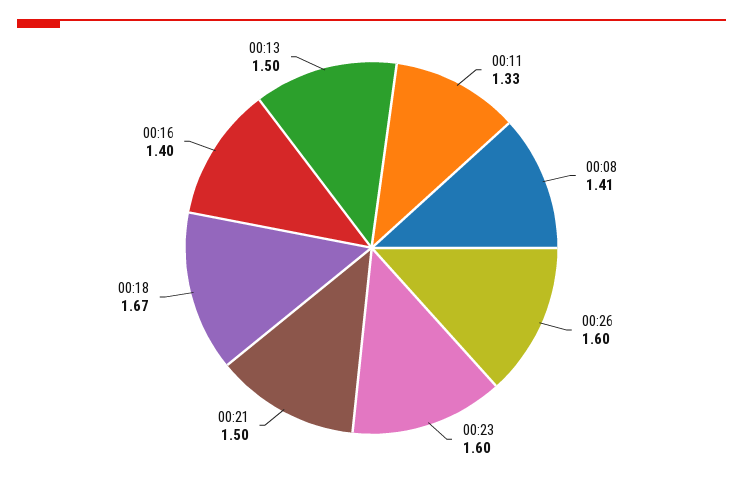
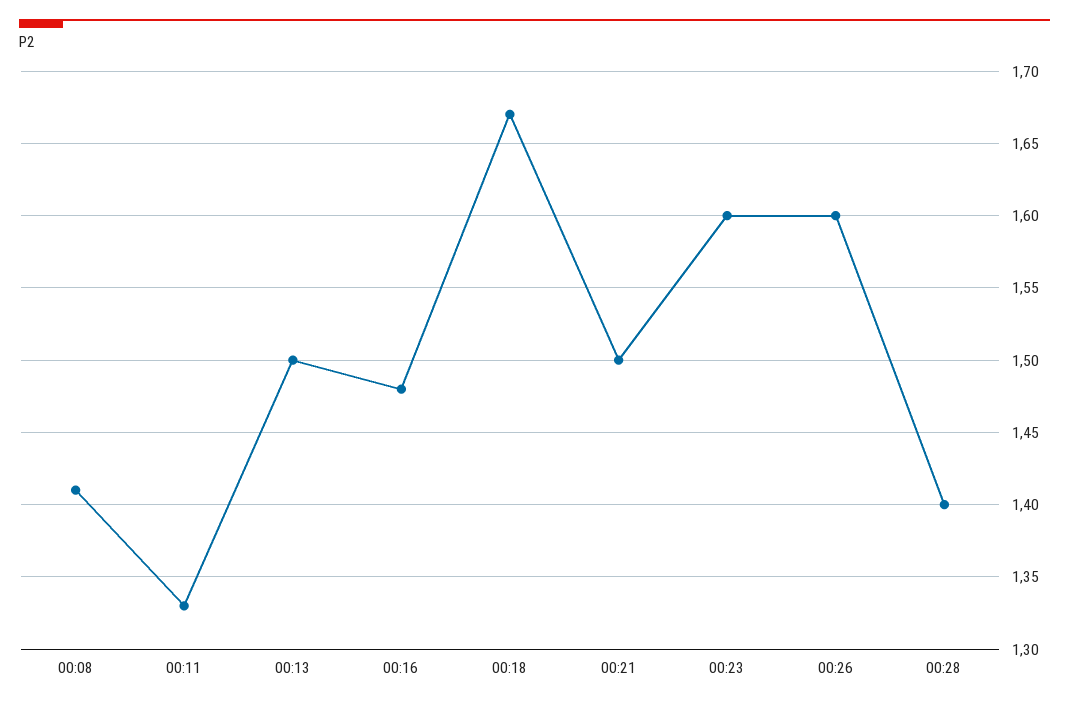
00:16: 1.4 -> 1.48
00:28: none -> 1.4

